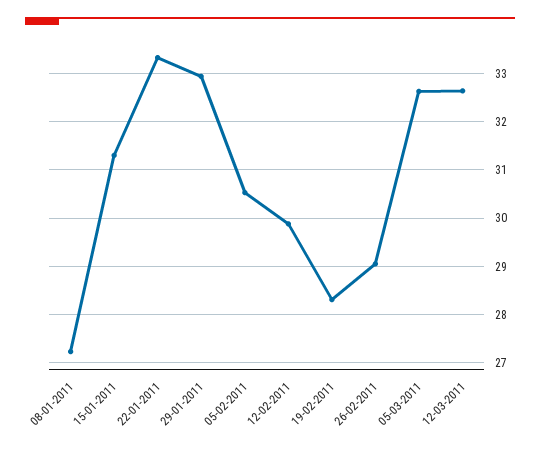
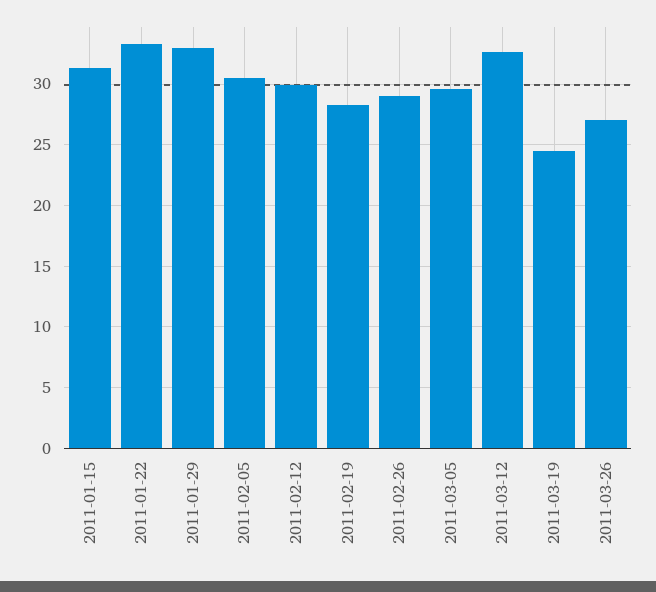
08-01-2011: 27.2 -> none
05-03-2011: 32.6 -> 29.5
2011-03-19: none -> 24.5
2011-03-26: none -> 27

